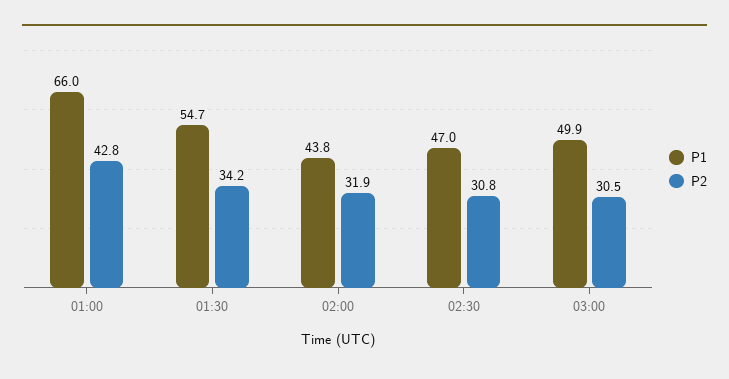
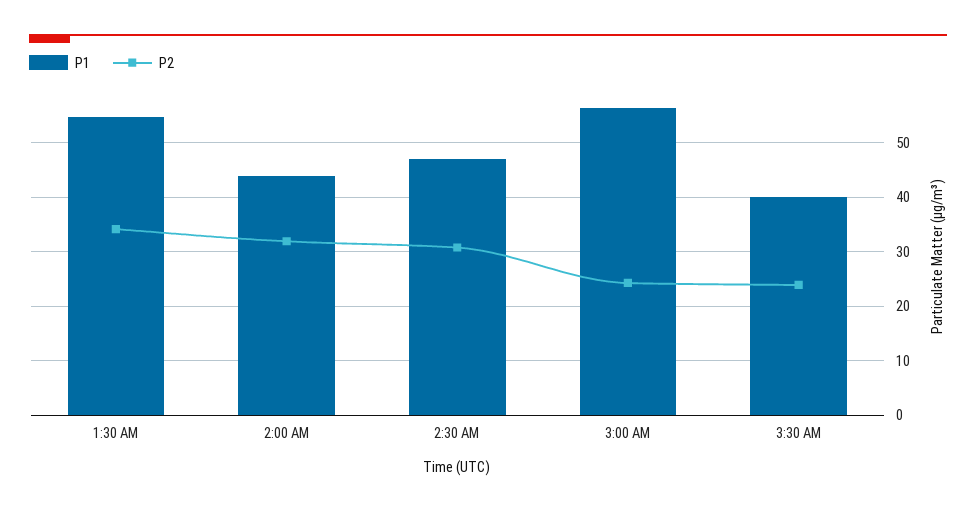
P1, 01:00: 66 -> none
P2, 01:00: 42.8 -> none
P1, 03:00: 49.9 -> 56
P2, 03:00: 30.5 -> 24
P1, 3:30 AM: none -> 40
P2, 3:30 AM: none -> 24

